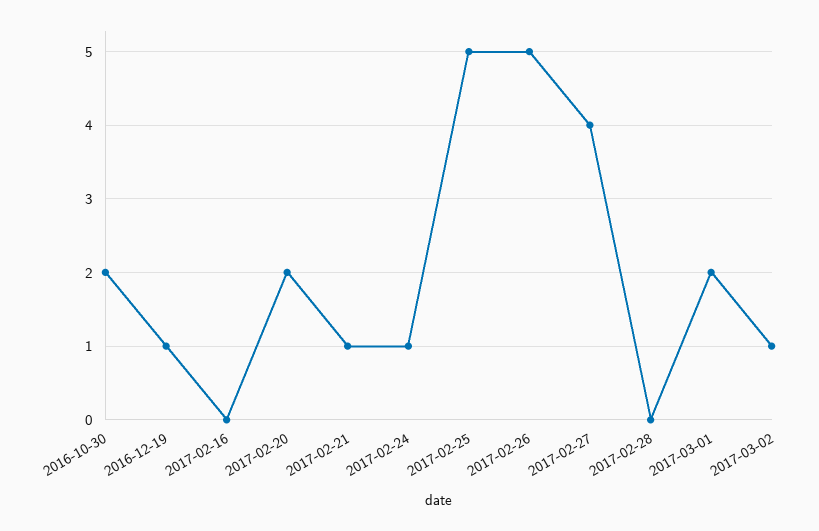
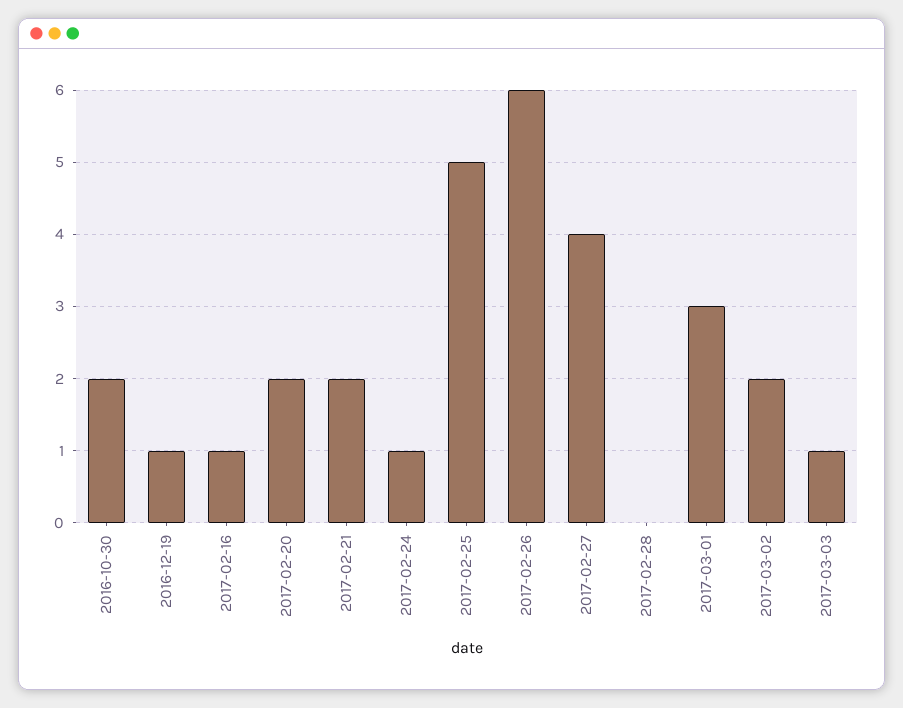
2017-02-16: 0 -> 1
2017-02-21: 1 -> 2
2017-02-26: 5 -> 6
2017-03-01: 2 -> 3
2017-03-02: 1 -> 2
2017-03-03: none -> 1

